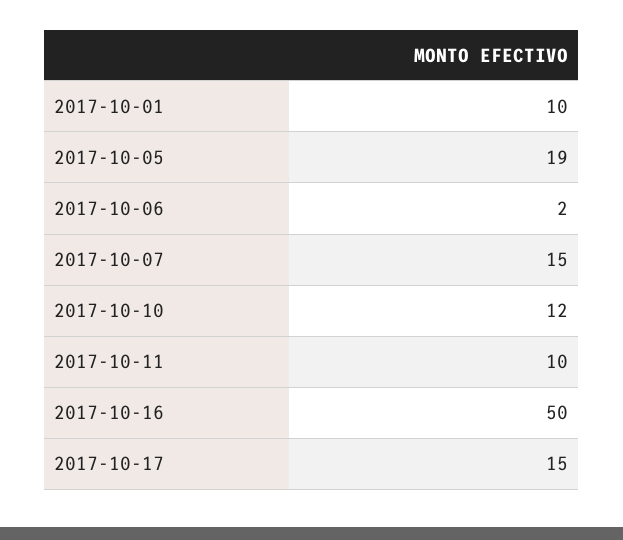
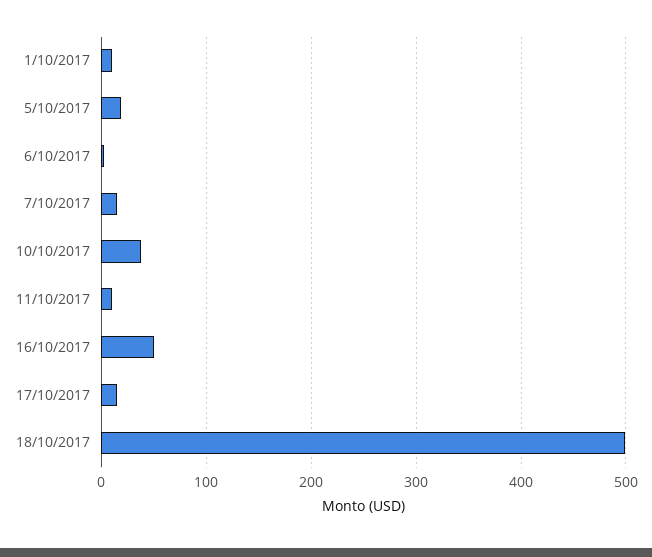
2017-10-10: 12 -> 40
18/10/2017: none -> 500

